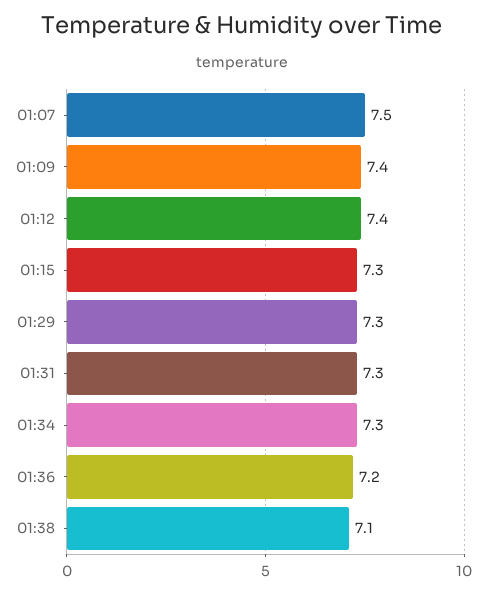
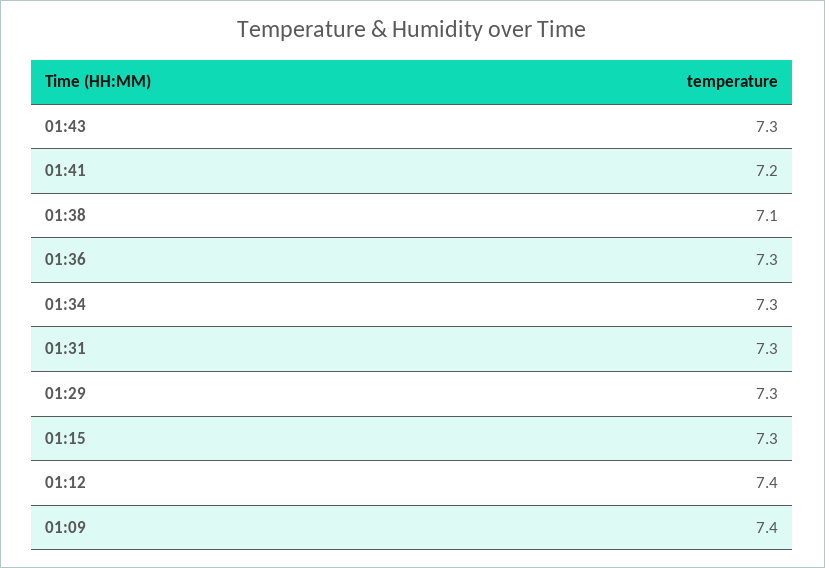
01:07: 7.5 -> none
01:36: 7.2 -> 7.3
01:43: none -> 7.3
01:41: none -> 7.2

